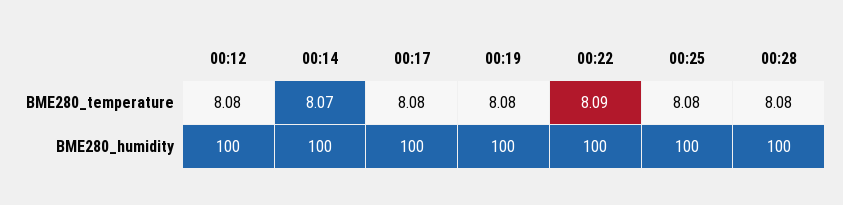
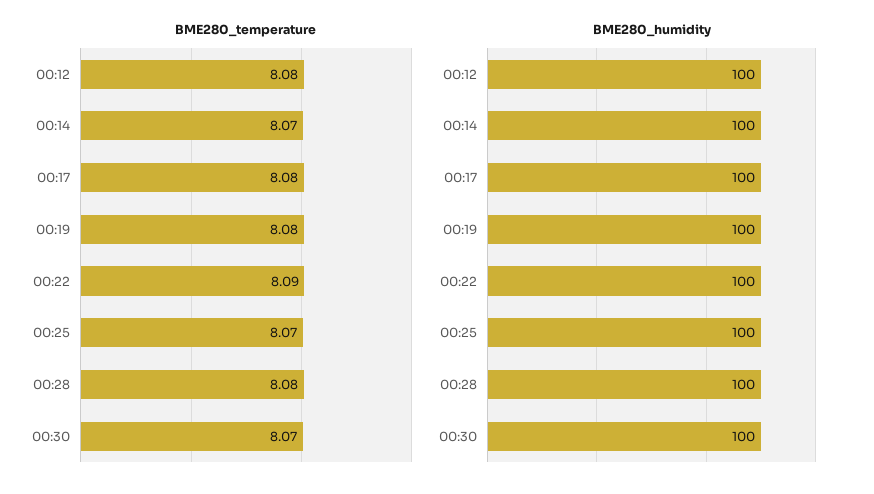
BME280_temperature, 00:25: 8.08 -> 8.07
BME280_temperature, 00:30: none -> 8.07
BME280_humidity, 00:30: none -> 100

